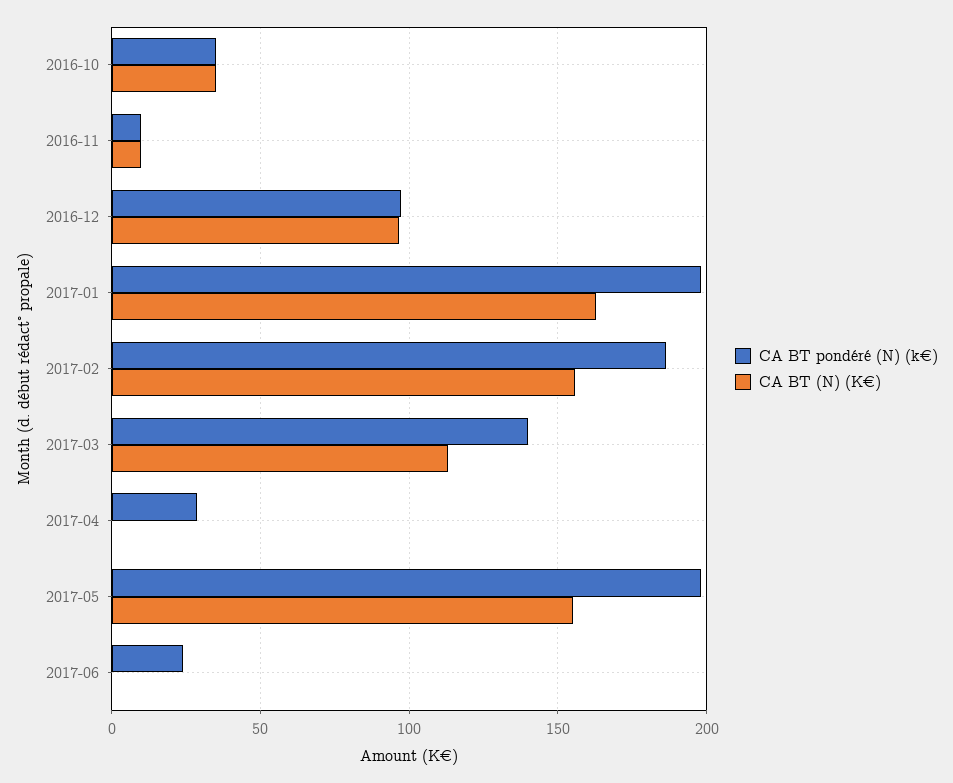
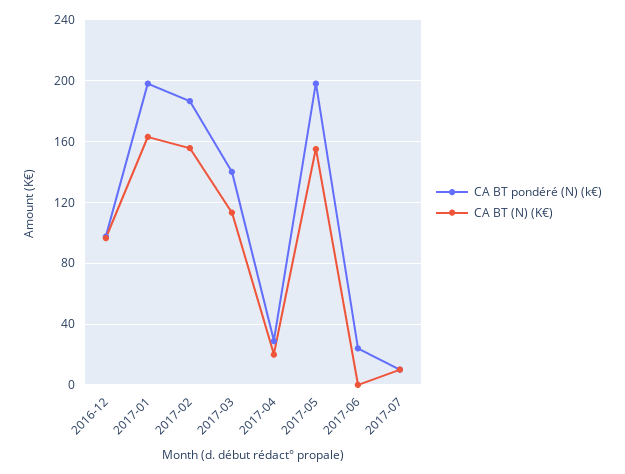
CA BT pondéré (N) (k€), 2016-10: 35 -> none
CA BT (N) (K€), 2016-10: 35 -> none
CA BT pondéré (N) (k€), 2016-11: 10 -> none
CA BT (N) (K€), 2016-11: 10 -> none
CA BT (N) (K€), 2017-04: 0 -> 20
CA BT pondéré (N) (k€), 2017-07: none -> 10
CA BT (N) (K€), 2017-07: none -> 10

